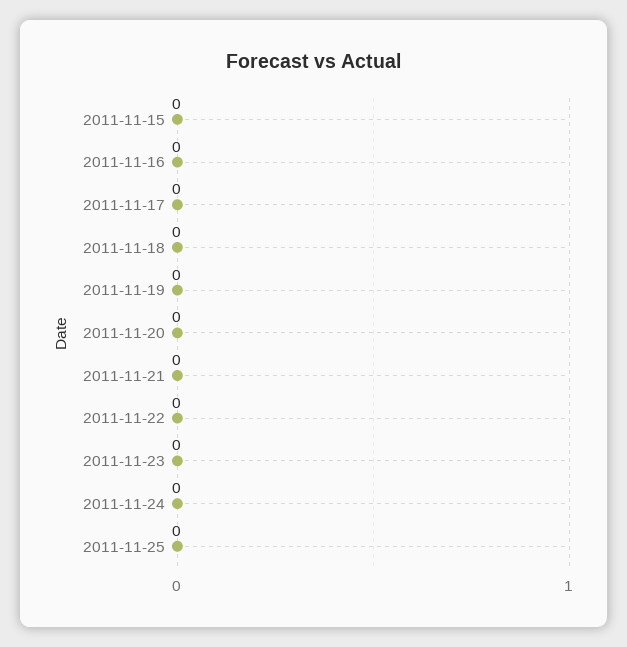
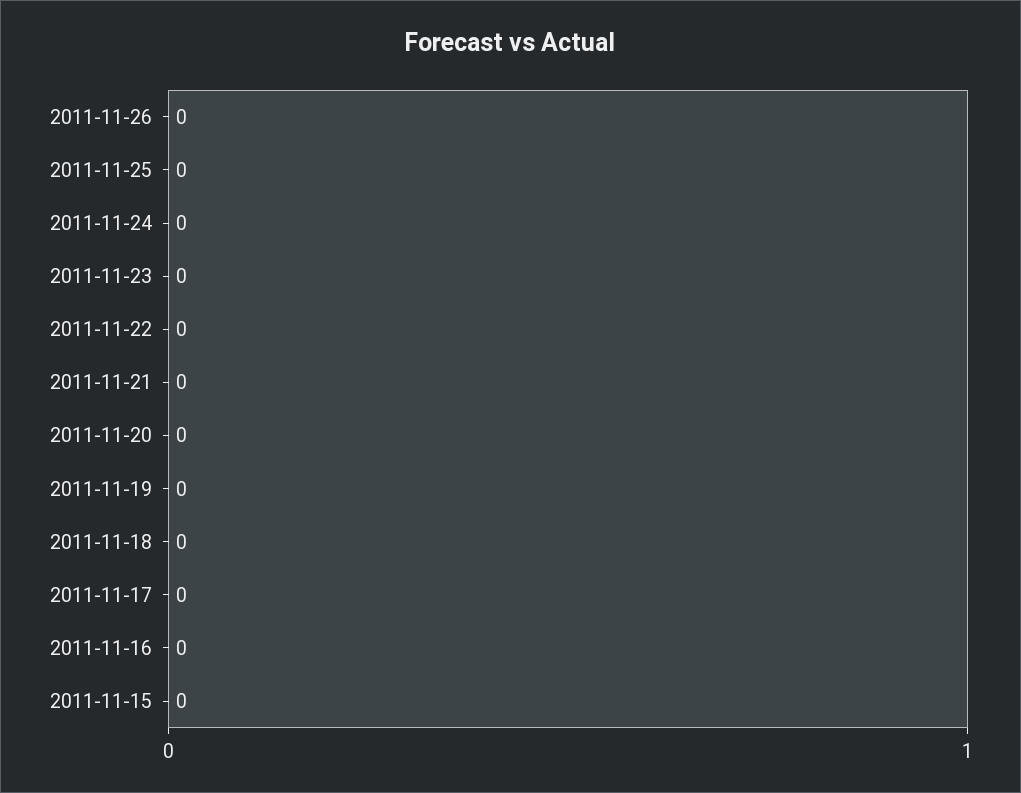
2011-11-26: none -> 0

